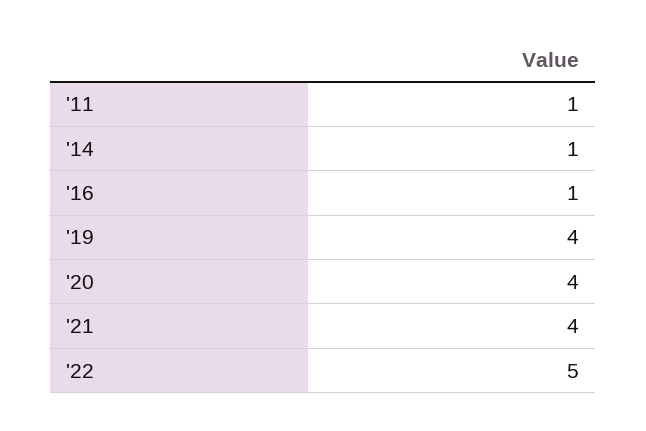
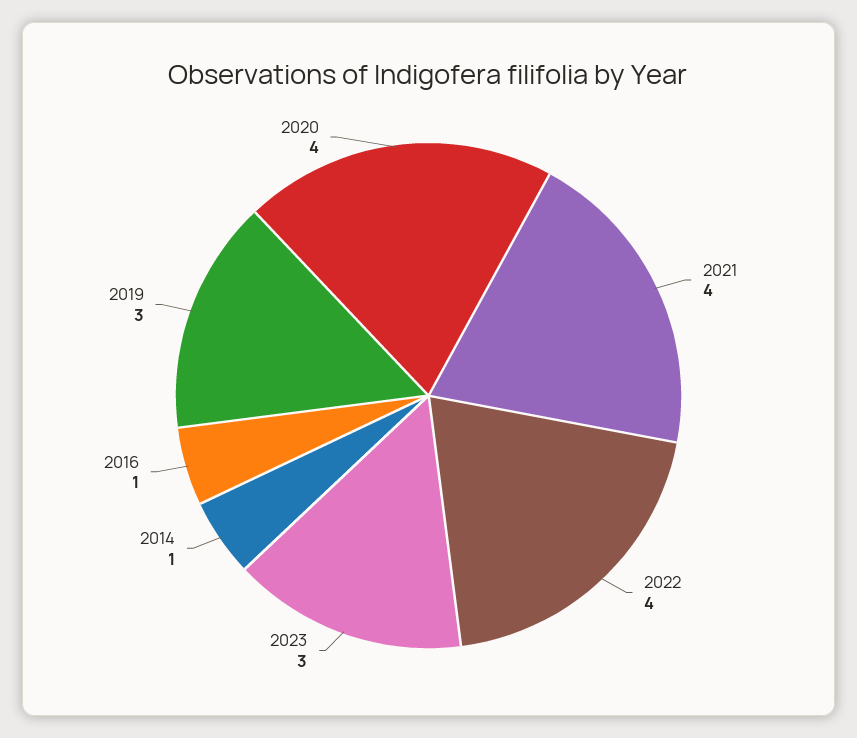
'11: 1 -> none
'19: 4 -> 3
'22: 5 -> 4
2023: none -> 3

